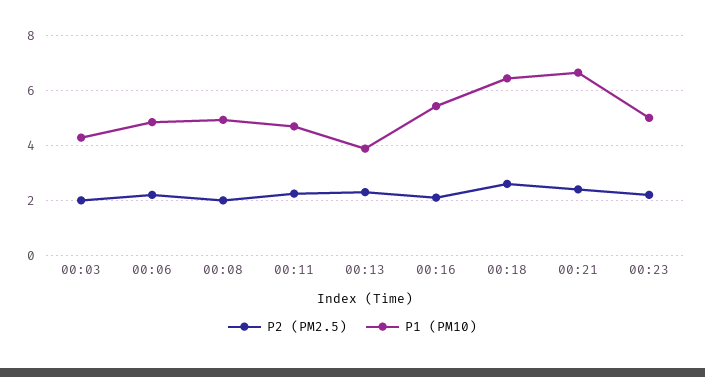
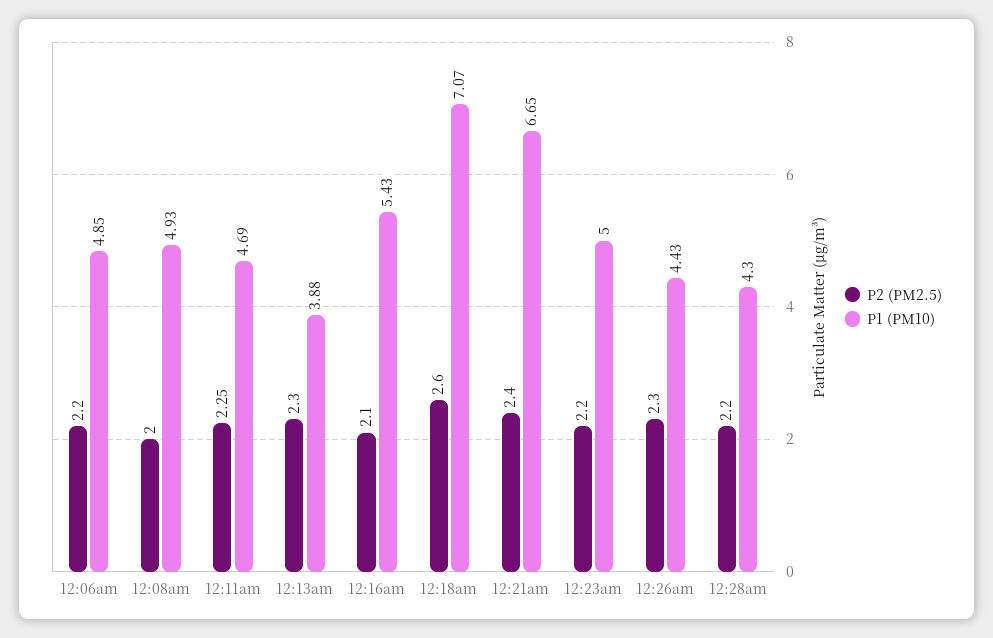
P2 (PM2.5), 00:03: 2 -> none
P1 (PM10), 00:03: 4.25 -> none
P1 (PM10), 00:18: 6.5 -> 7.07
P2 (PM2.5), 12:26am: none -> 2.3
P1 (PM10), 12:26am: none -> 4.43
P2 (PM2.5), 12:28am: none -> 2.2
P1 (PM10), 12:28am: none -> 4.3

